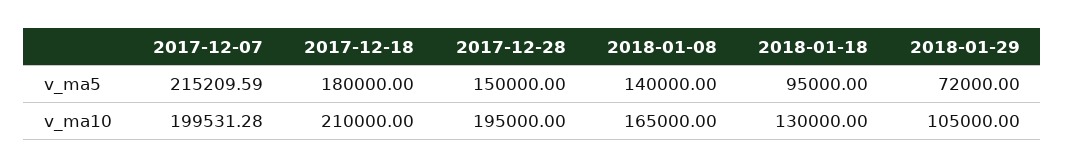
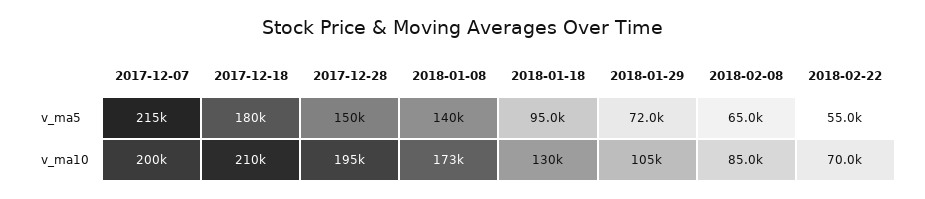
2018-01-08, v_ma10: 165000 -> 173000
2018-02-08, v_ma5: none -> 65000
2018-02-22, v_ma5: none -> 55000
2018-02-08, v_ma10: none -> 85000
2018-02-22, v_ma10: none -> 70000

